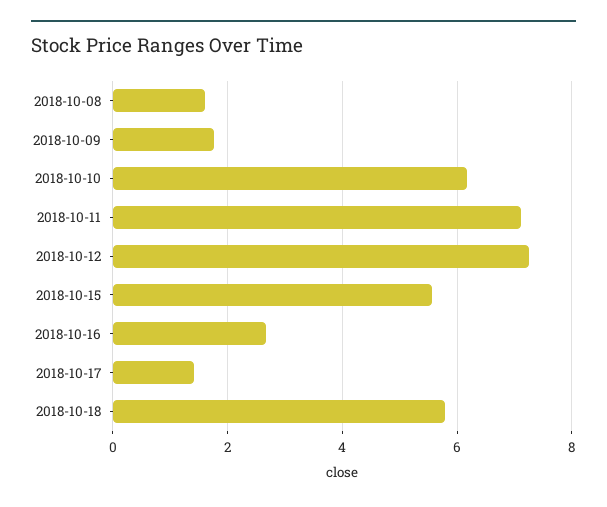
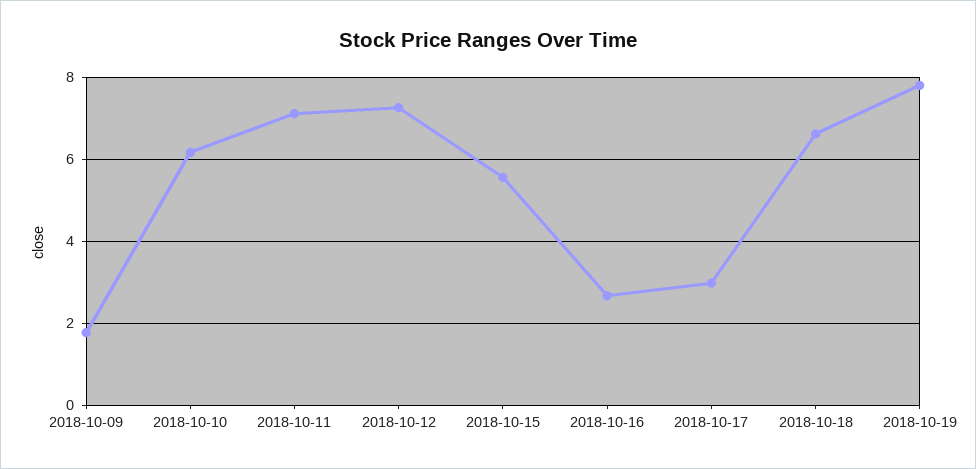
2018-10-08: 1.6 -> none
2018-10-17: 1.4 -> 3
2018-10-18: 5.8 -> 6.6
2018-10-19: none -> 7.8

